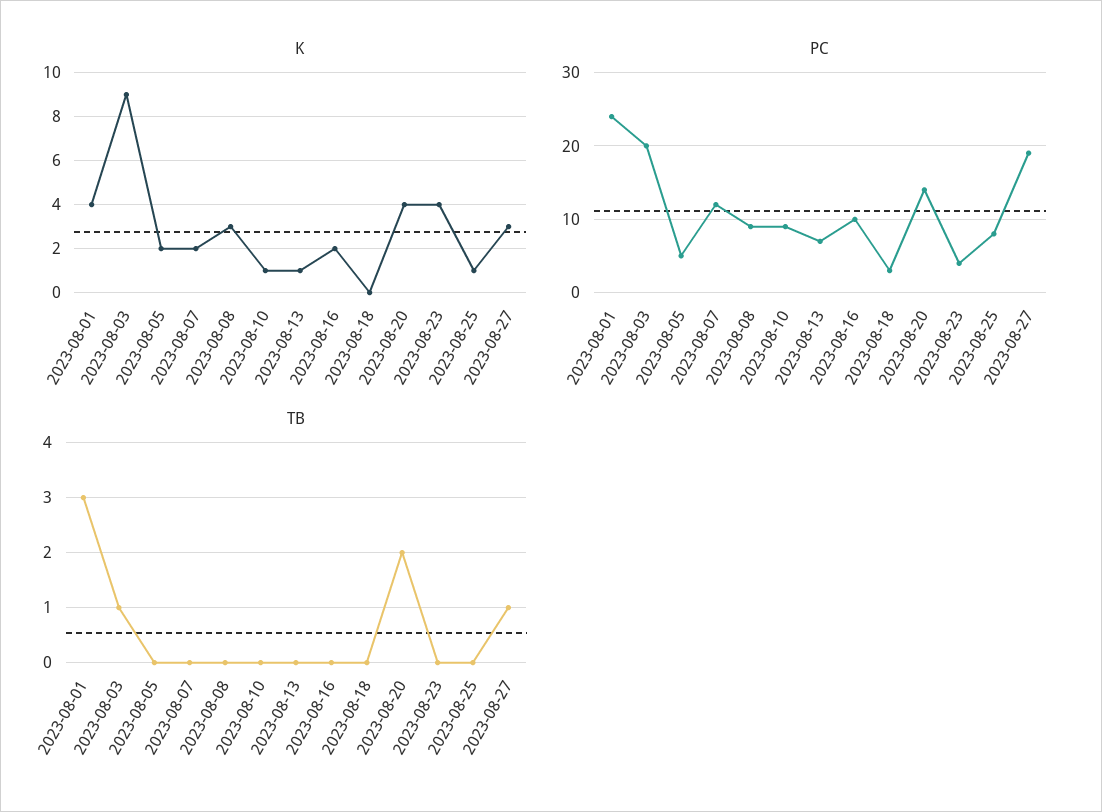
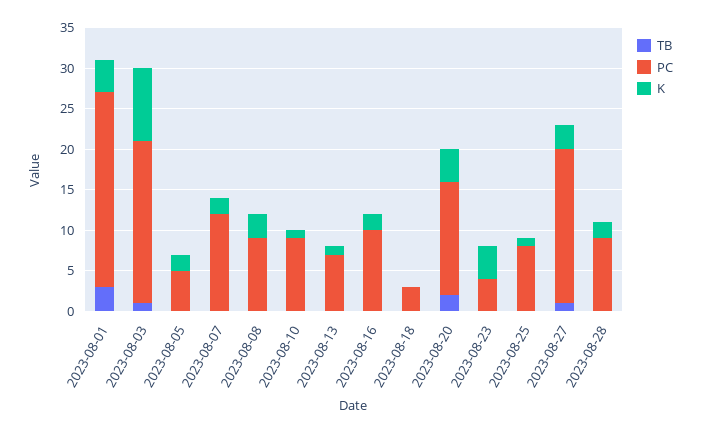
TB, 2023-08-28: none -> 0
PC, 2023-08-28: none -> 9
K, 2023-08-28: none -> 2

